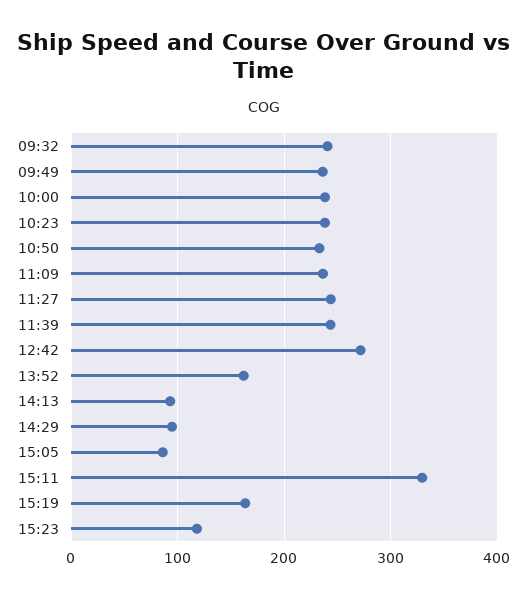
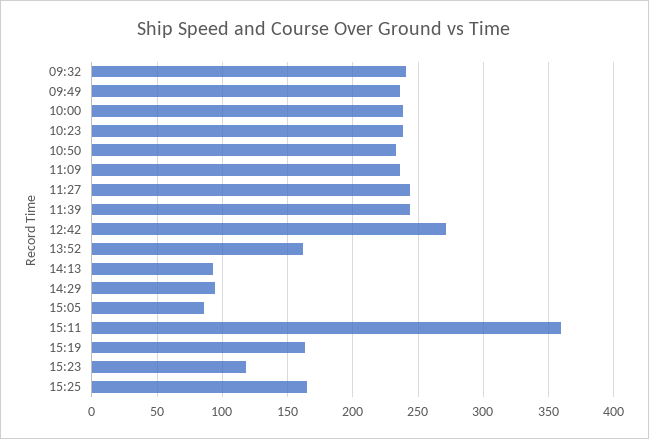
15:11: 330 -> 360
15:25: none -> 165

